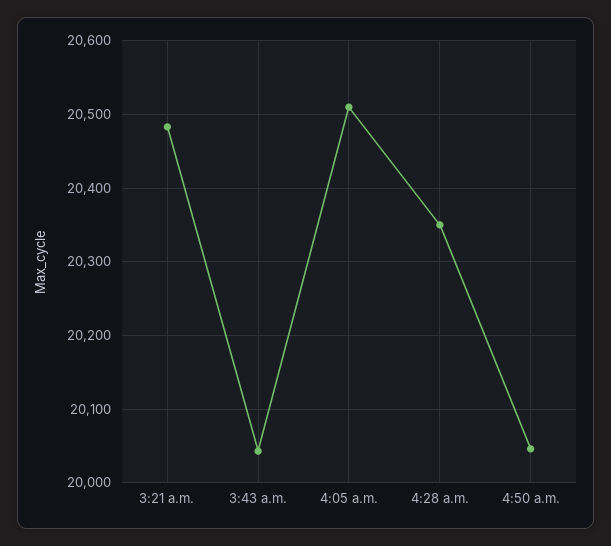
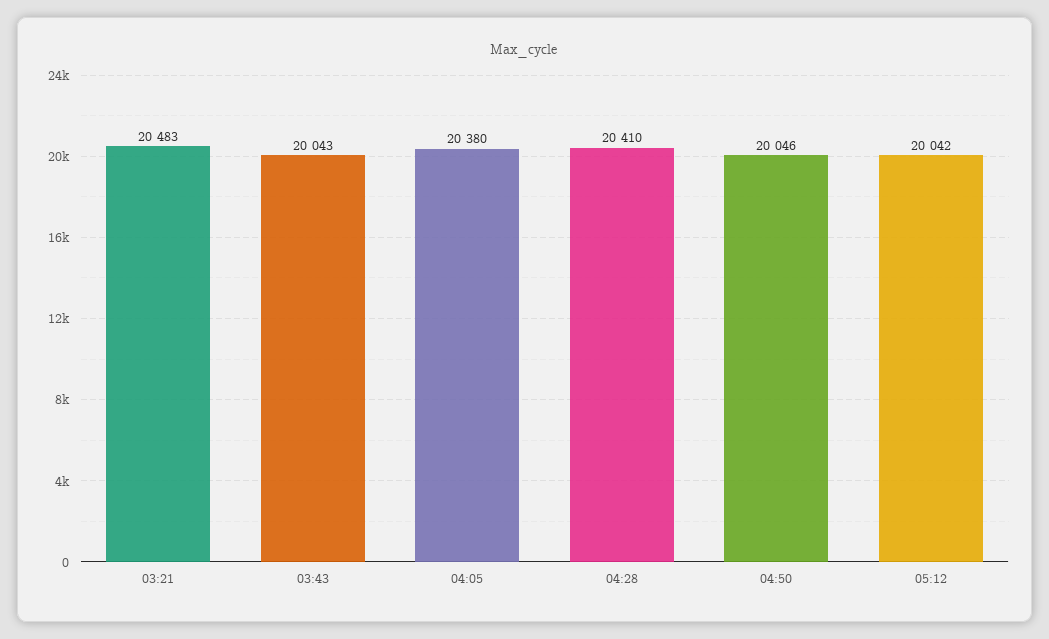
4:05 a.m.: 20510 -> 20380
4:28 a.m.: 20350 -> 20410
05:12: none -> 20042

